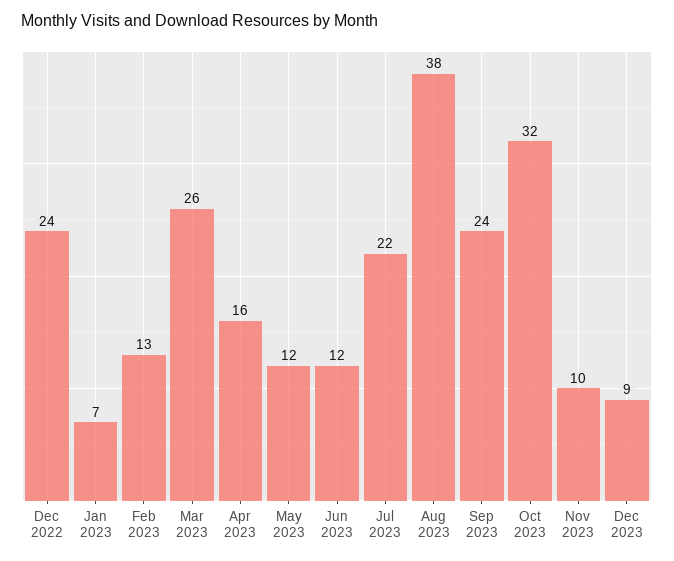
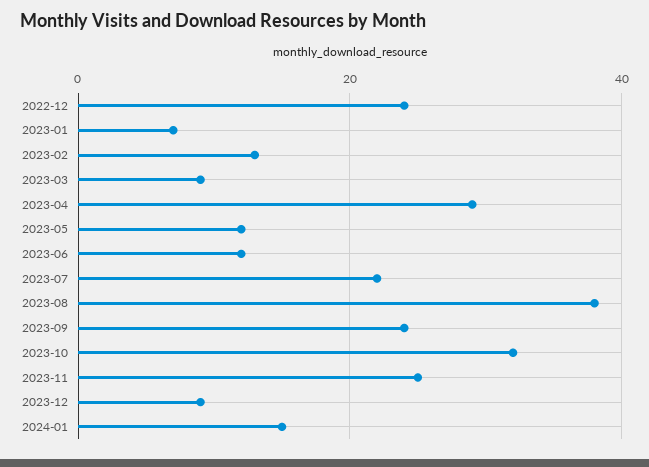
Mar 2023: 26 -> 10
Apr 2023: 16 -> 30
Nov 2023: 10 -> 25
2024-01: none -> 15

